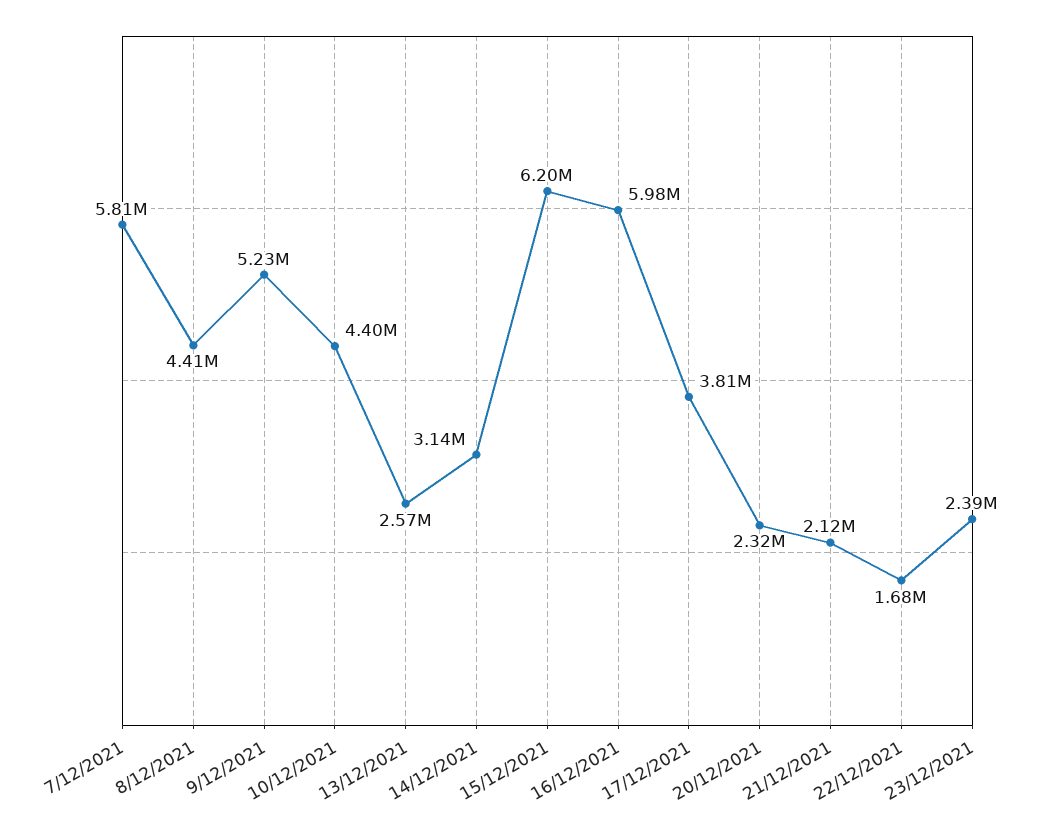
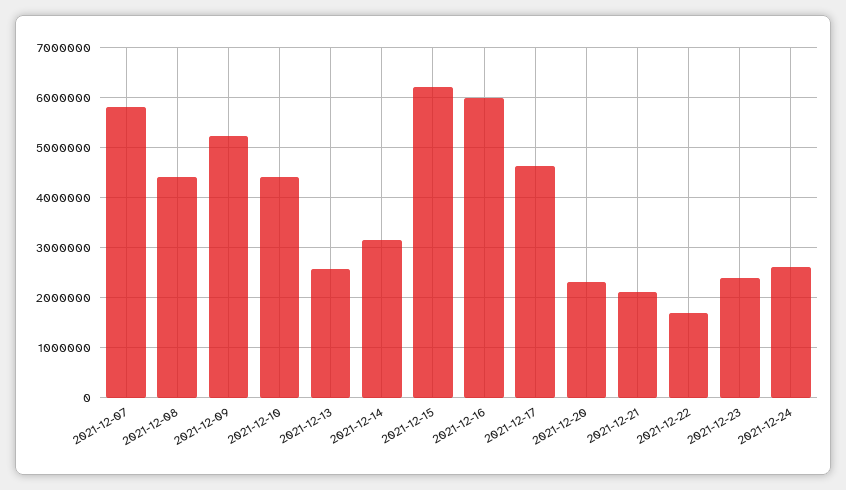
17/12/2021: 3810000 -> 4600000
2021-12-24: none -> 2600000

